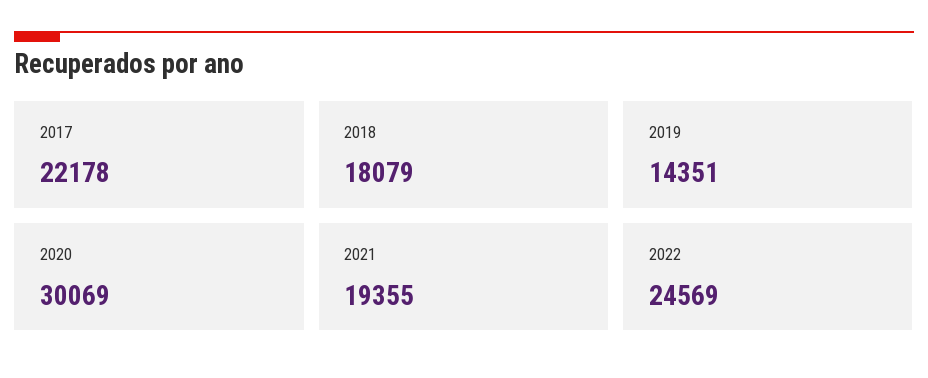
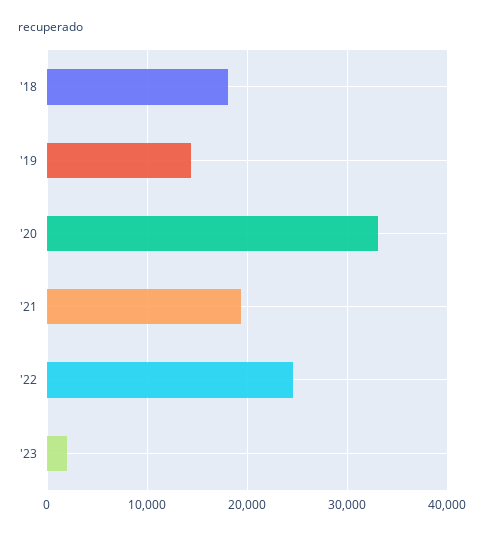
2017: 22178 -> none
2020: 30069 -> 33000
'23: none -> 2000

